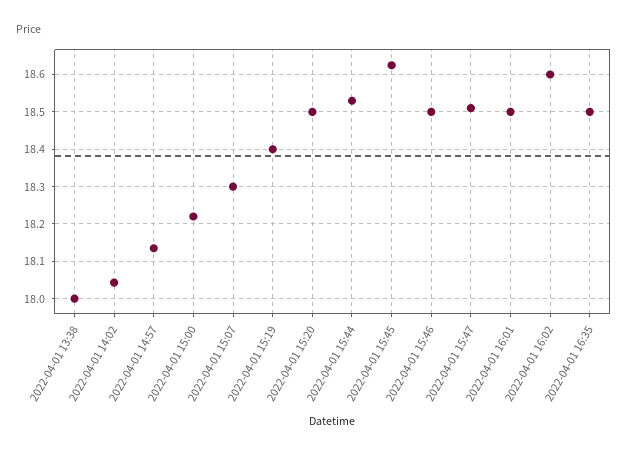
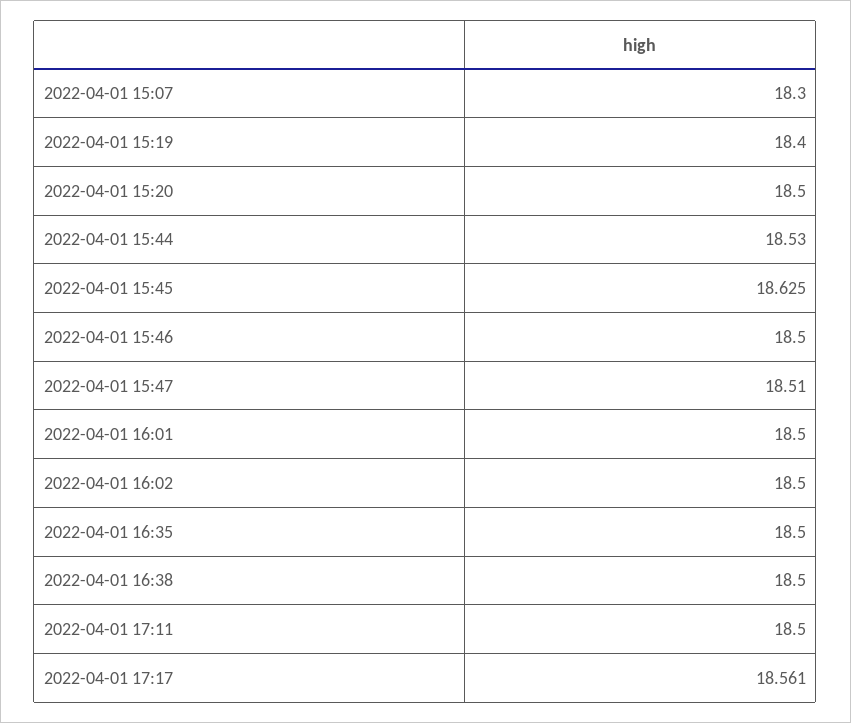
2022-04-01 13:38: 18 -> none
2022-04-01 14:02: 18.04 -> none
2022-04-01 14:57: 18.14 -> none
2022-04-01 15:00: 18.22 -> none
2022-04-01 16:02: 18.6 -> 18.5
2022-04-01 16:38: none -> 18.5
2022-04-01 17:11: none -> 18.5
2022-04-01 17:17: none -> 18.561

